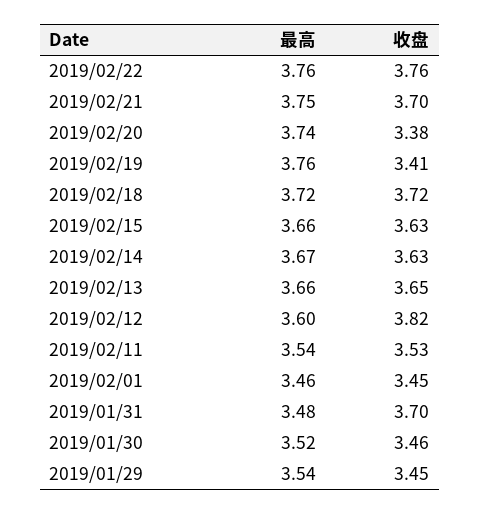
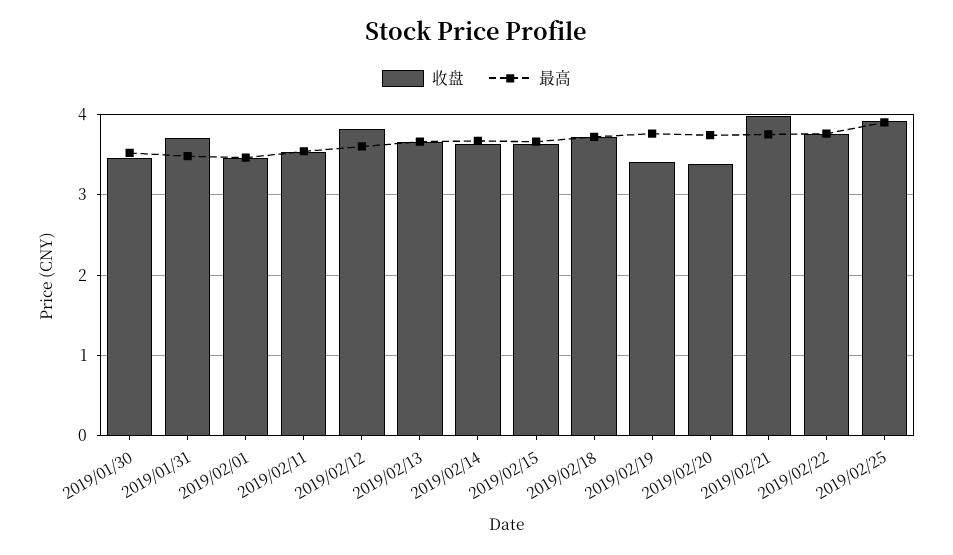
收盘, 2019/02/21: 3.7 -> 4
最高, 2019/01/29: 3.54 -> none
收盘, 2019/01/29: 3.45 -> none
收盘, 2019/02/25: none -> 3.9
最高, 2019/02/25: none -> 3.9

